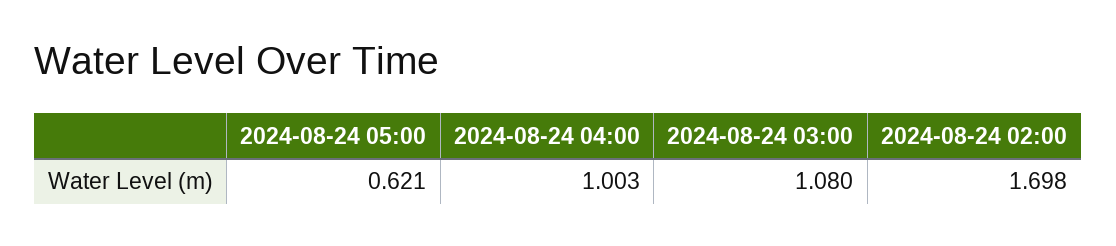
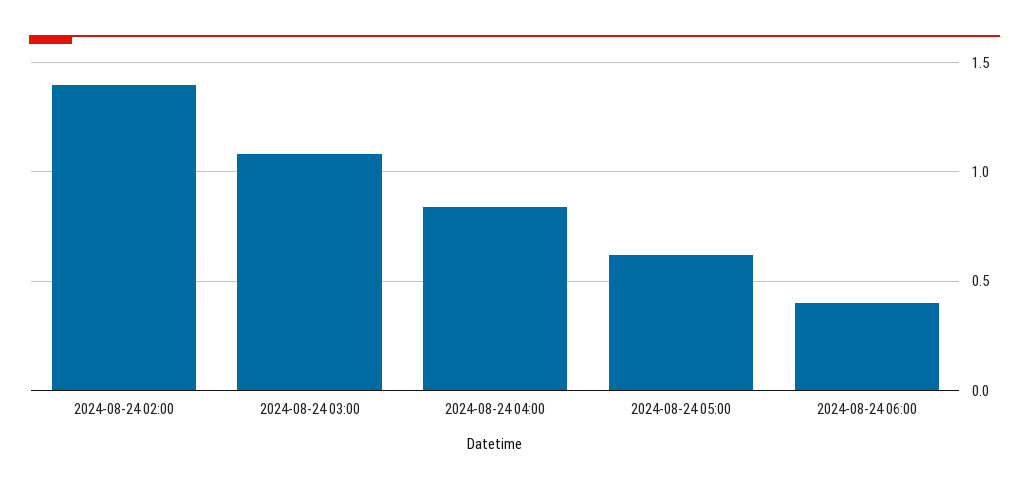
2024-08-24 04:00: 1.003 -> 0.85
2024-08-24 02:00: 1.698 -> 1.4
2024-08-24 06:00: none -> 0.4

